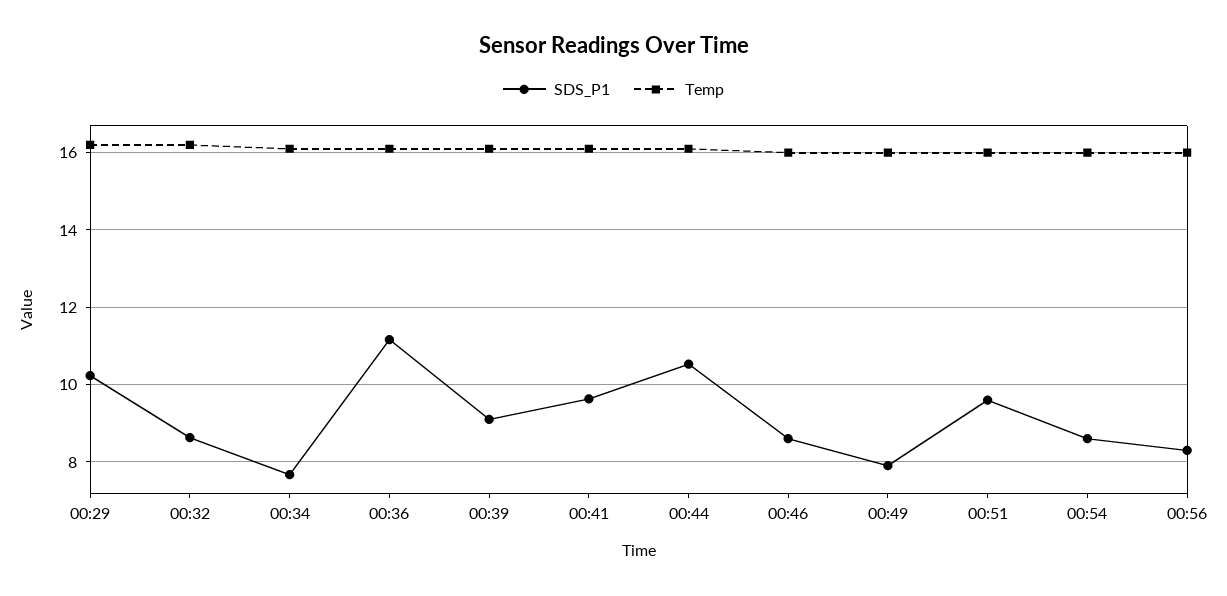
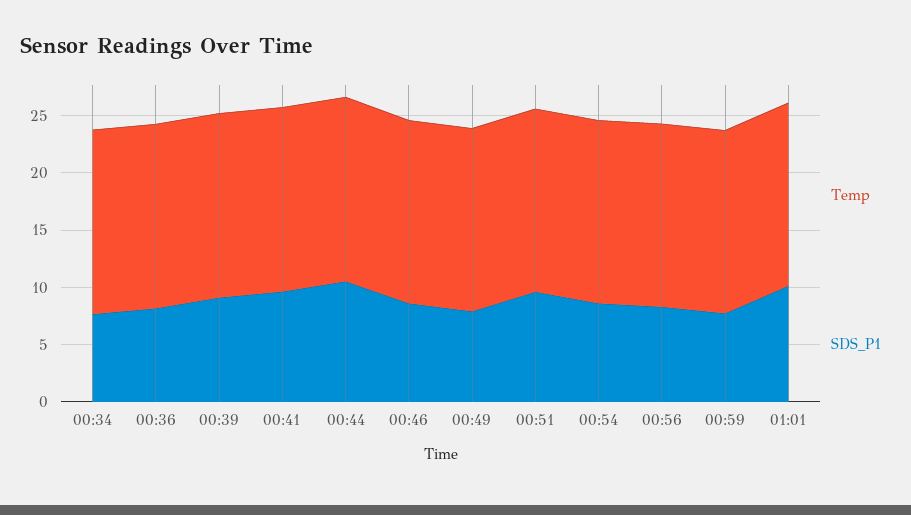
SDS_P1, 00:29: 10.2 -> none
Temp, 00:29: 16.2 -> none
SDS_P1, 00:32: 8.6 -> none
Temp, 00:32: 16.2 -> none
SDS_P1, 00:36: 11.2 -> 8
Temp, 00:59: none -> 16
SDS_P1, 00:59: none -> 8
Temp, 01:01: none -> 16
SDS_P1, 01:01: none -> 10

